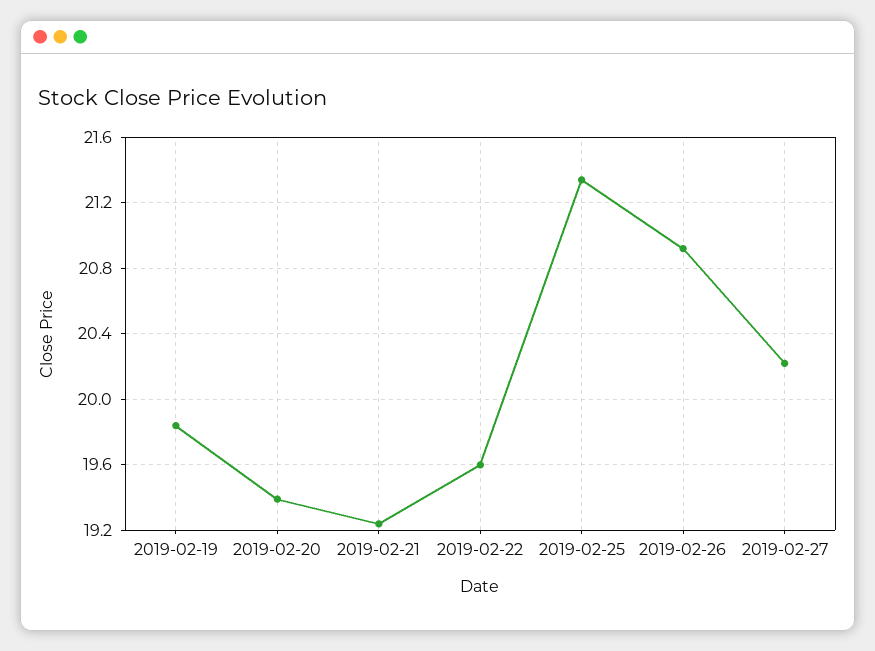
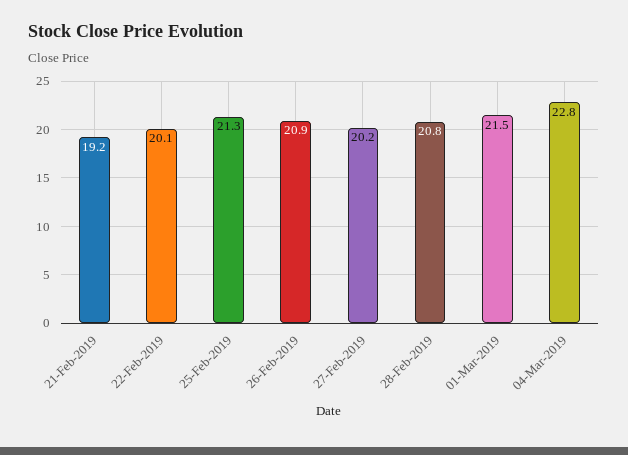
2019-02-19: 19.85 -> none
2019-02-20: 19.4 -> none
2019-02-22: 19.6 -> 20.1
28-Feb-2019: none -> 20.8
01-Mar-2019: none -> 21.5
04-Mar-2019: none -> 22.8

